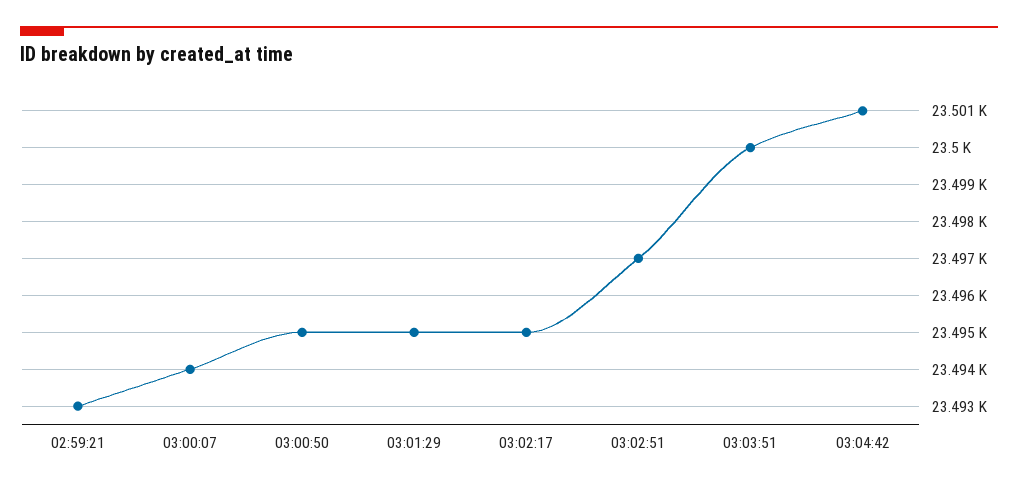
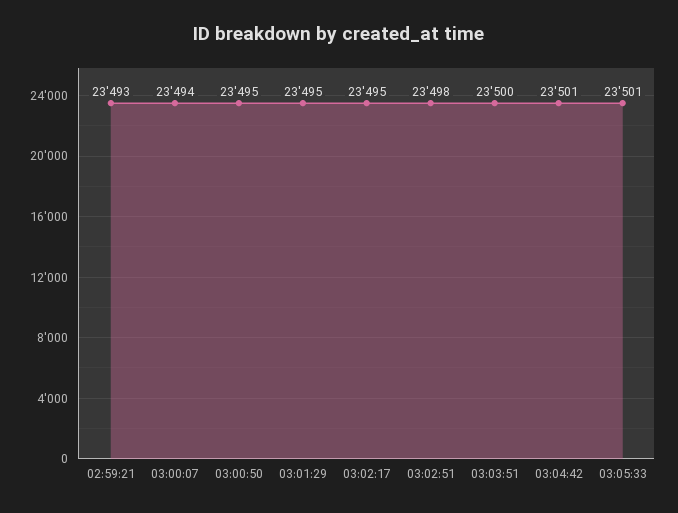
03:02:51: 23497 -> 23498
03:05:33: none -> 23501

